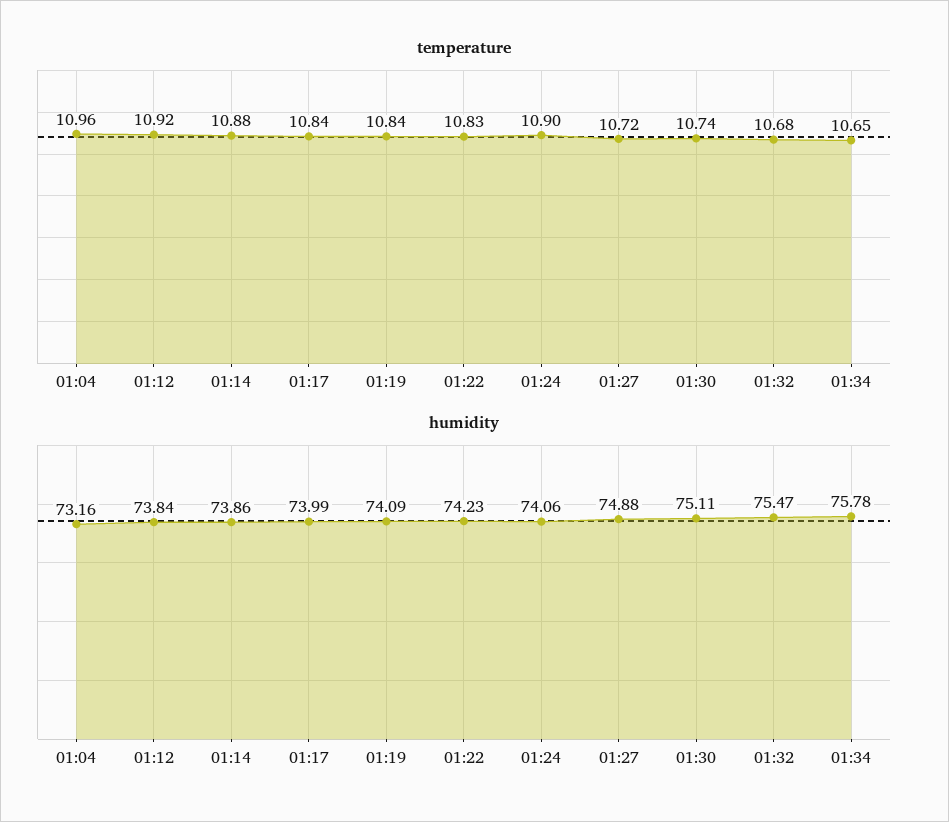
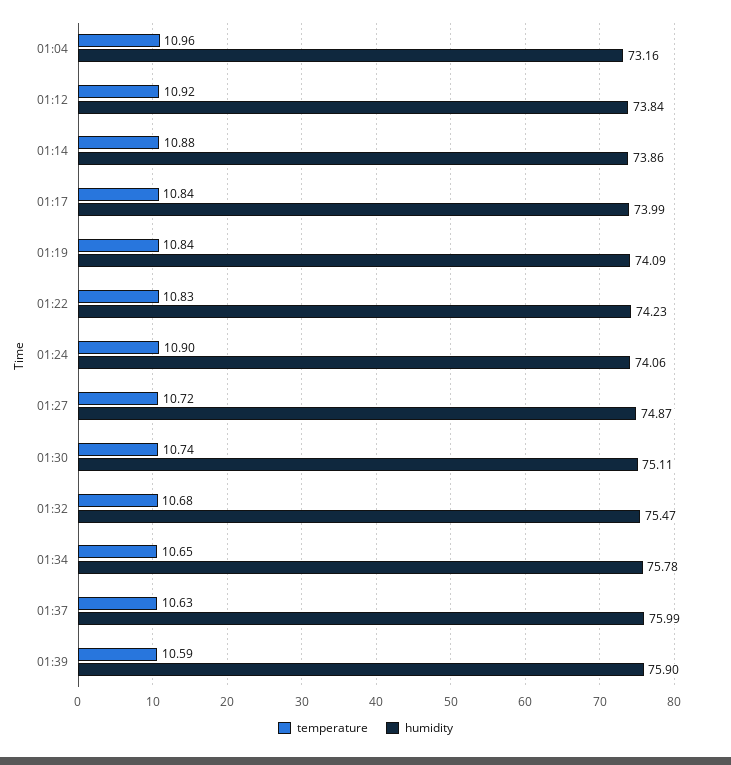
humidity, 01:27: 74.88 -> 74.87
temperature, 01:37: none -> 10.63
humidity, 01:37: none -> 75.99
temperature, 01:39: none -> 10.59
humidity, 01:39: none -> 75.9

